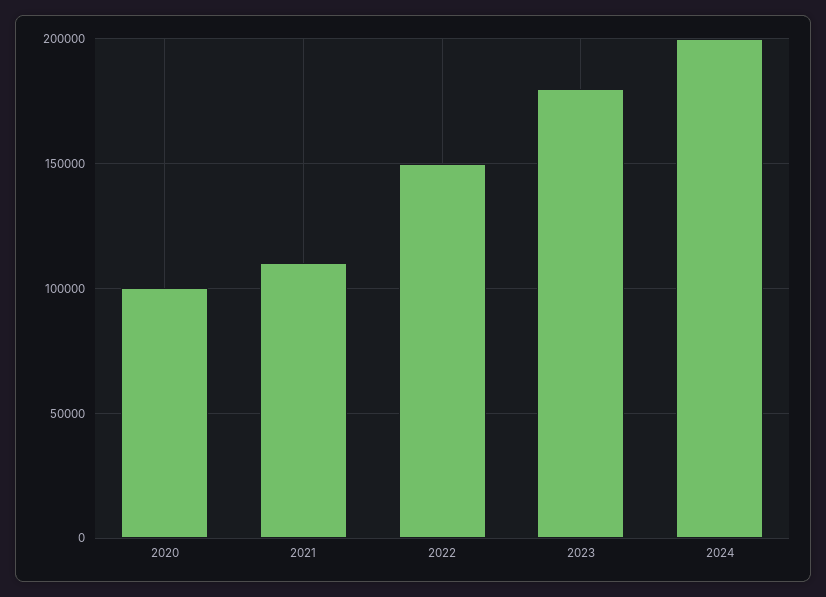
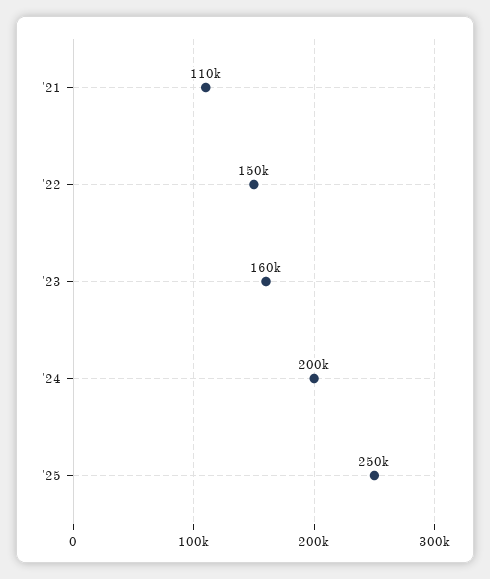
2020: 100000 -> none
2023: 180000 -> 160000
'25: none -> 250000

